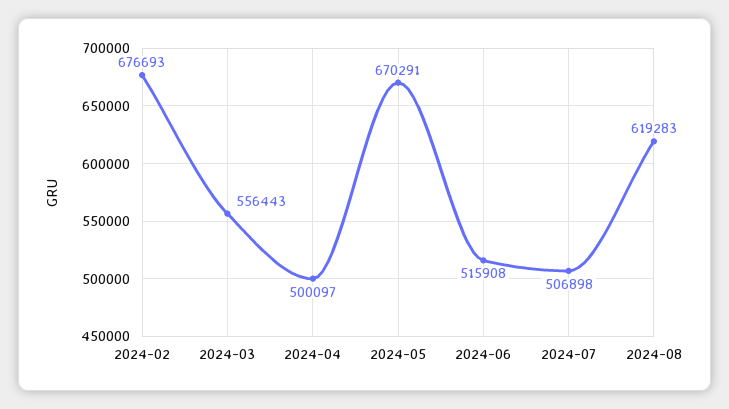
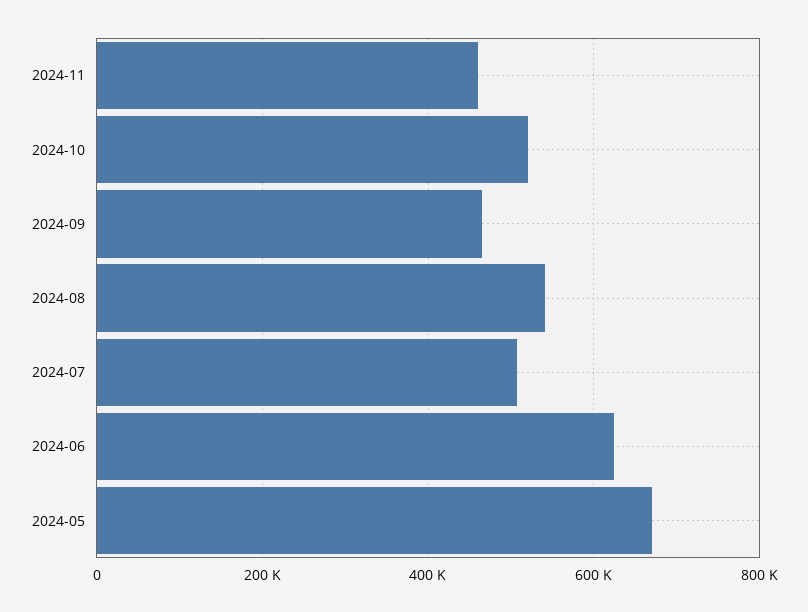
2024-02: 676693 -> none
2024-03: 556443 -> none
2024-04: 500097 -> none
2024-06: 515908 -> 620000
2024-08: 619283 -> 540000
2024-11: none -> 460000
2024-10: none -> 520000
2024-09: none -> 460000

